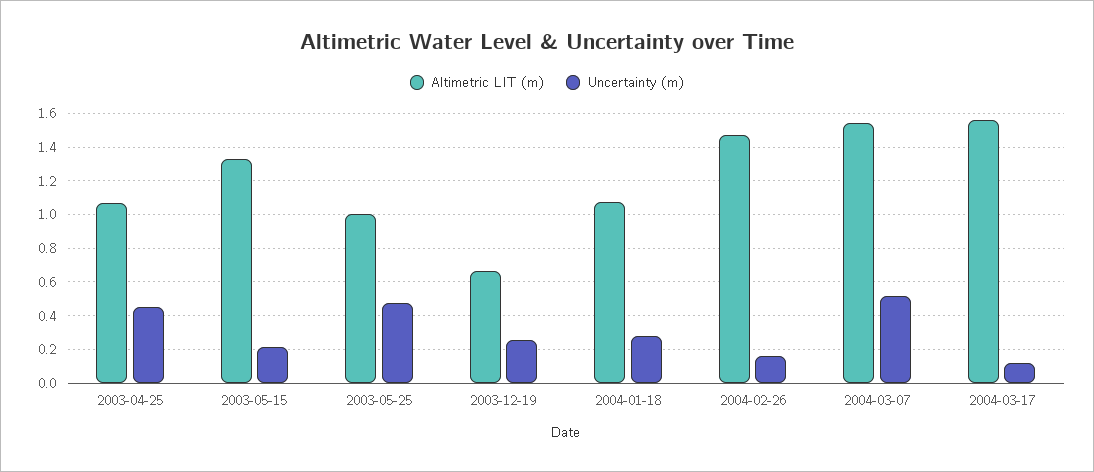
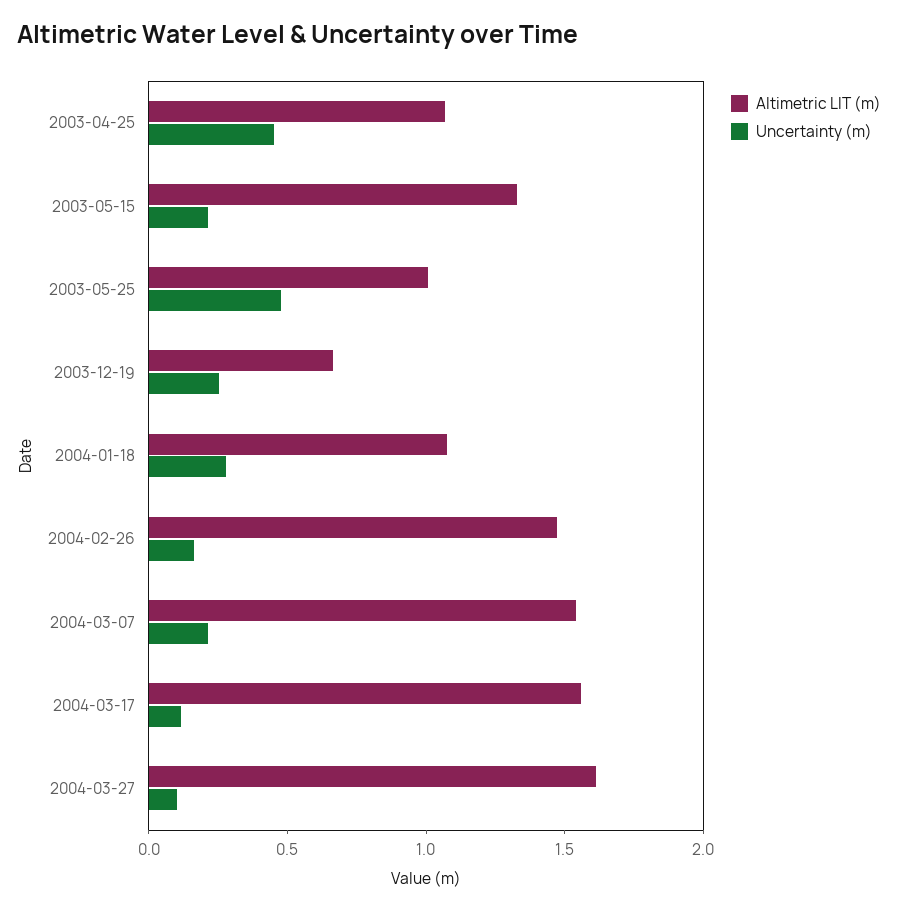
Uncertainty (m), 2004-03-07: 0.5 -> 0.2
Altimetric LIT (m), 2004-03-27: none -> 1.6
Uncertainty (m), 2004-03-27: none -> 0.1

